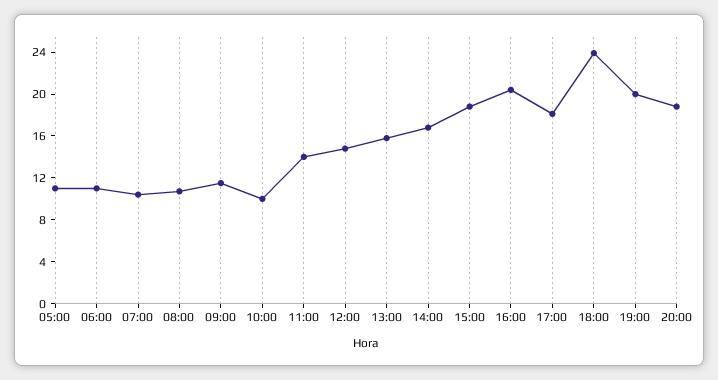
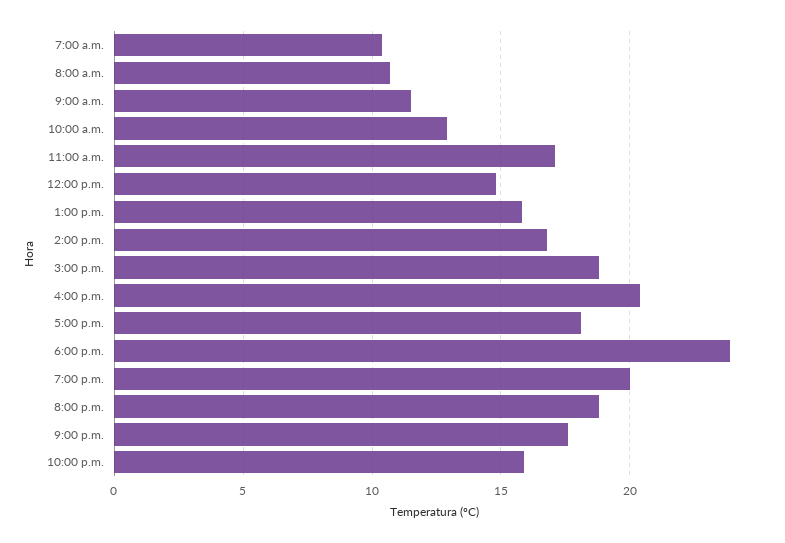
05:00: 11 -> none
06:00: 11 -> none
10:00: 10 -> 13
11:00: 14 -> 17
9:00 p.m.: none -> 17.5
10:00 p.m.: none -> 16

